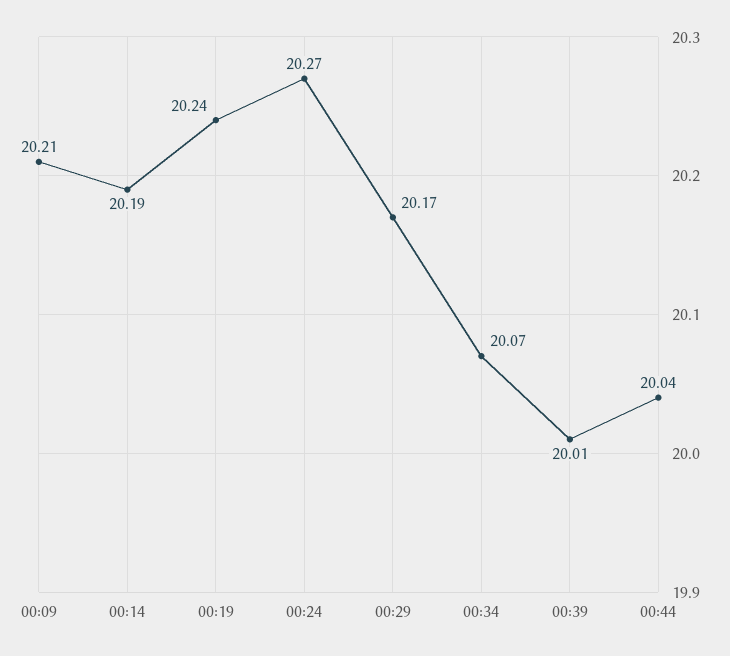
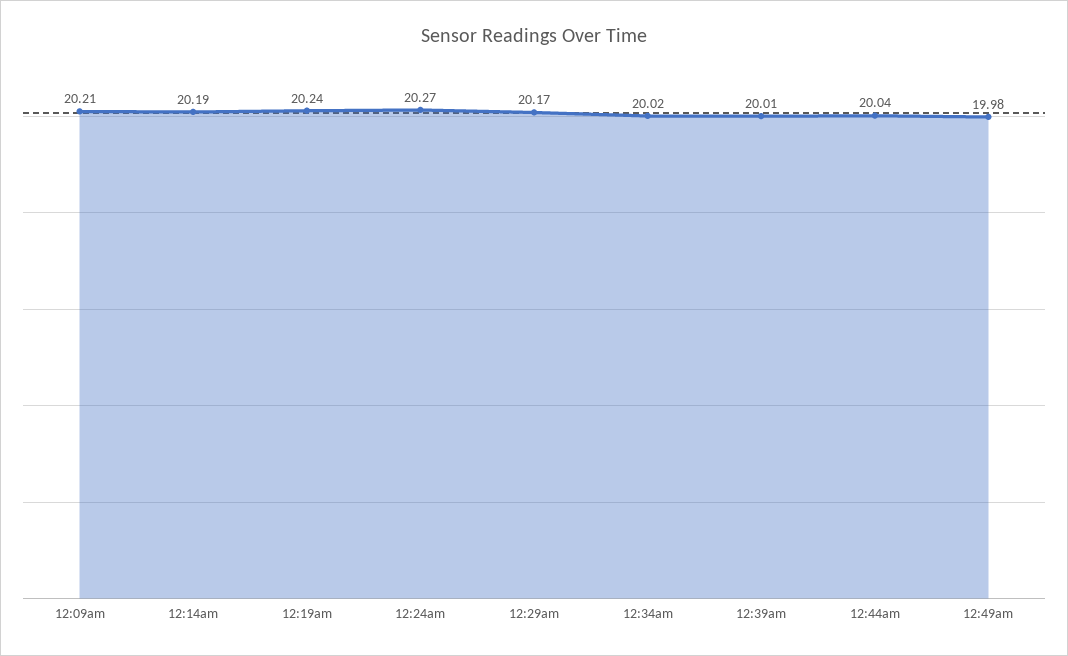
00:34: 20.07 -> 20.02
12:49am: none -> 19.98

